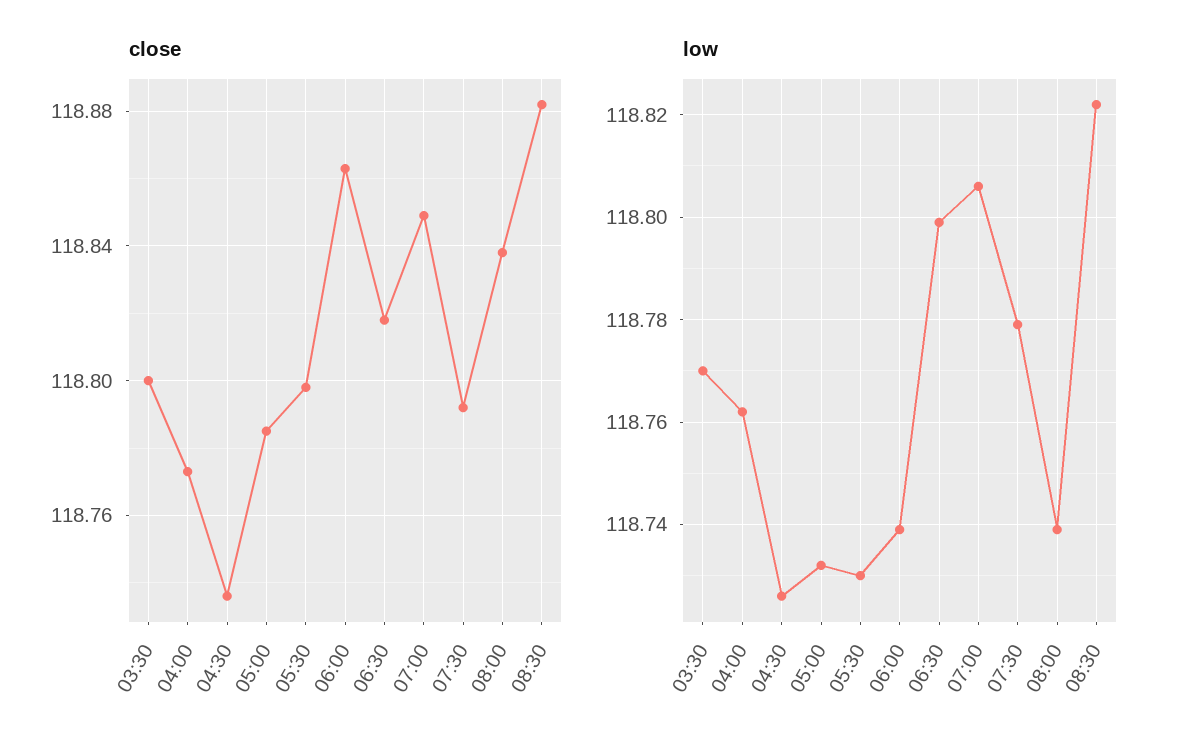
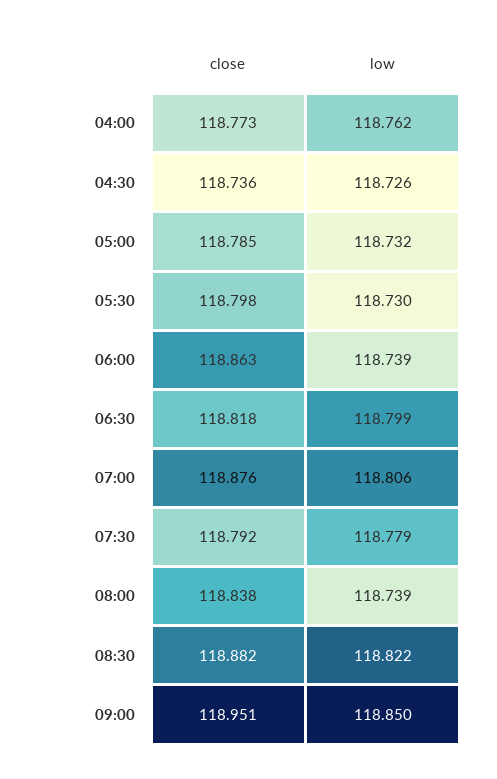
close, 03:30: 118.8 -> none
close, 07:00: 118.85 -> 118.876
low, 03:30: 118.77 -> none
close, 09:00: none -> 118.951
low, 09:00: none -> 118.85

